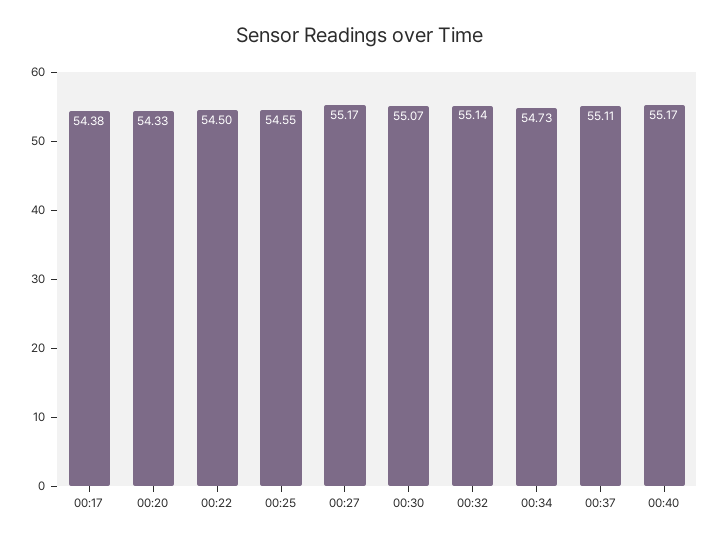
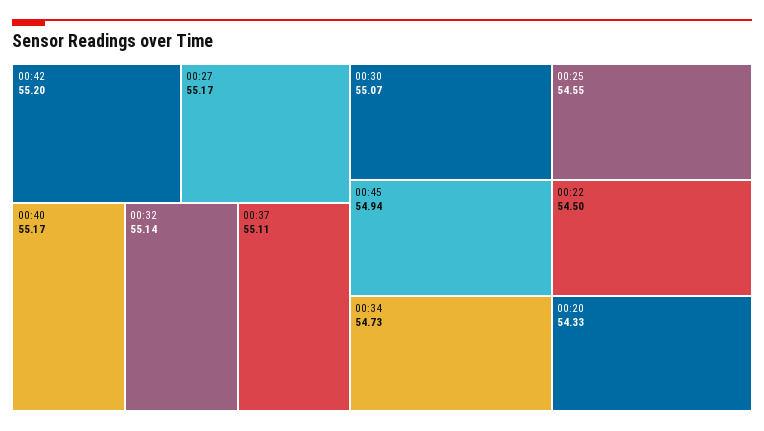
00:17: 54.38 -> none
00:42: none -> 55.2
00:45: none -> 54.94

